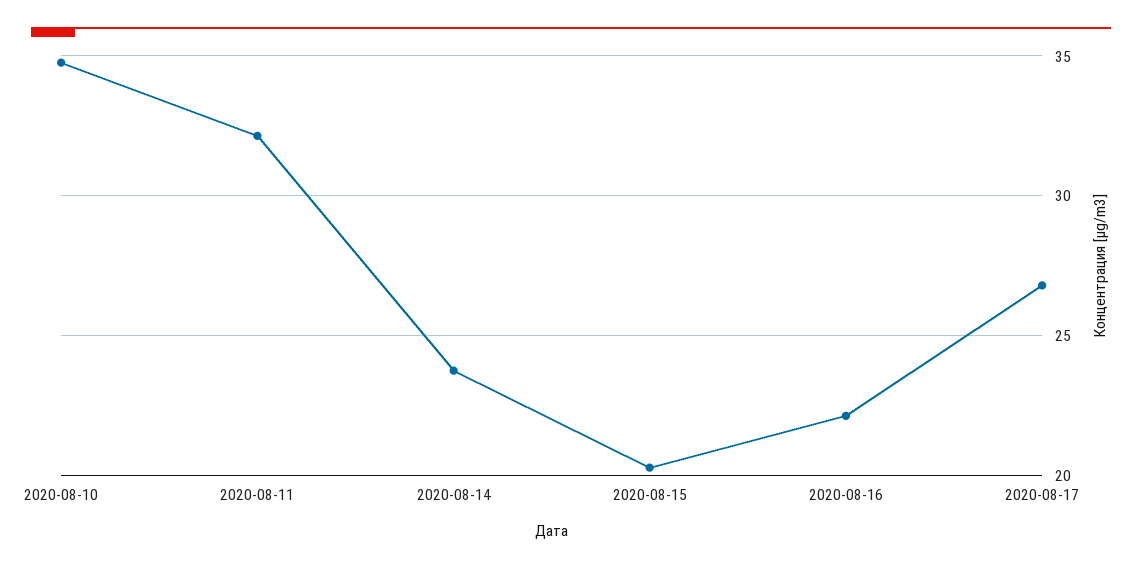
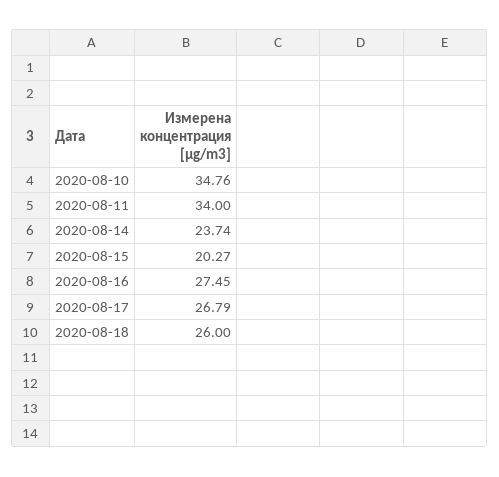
2020-08-11: 32 -> 34
2020-08-16: 22 -> 27.45
2020-08-18: none -> 26

